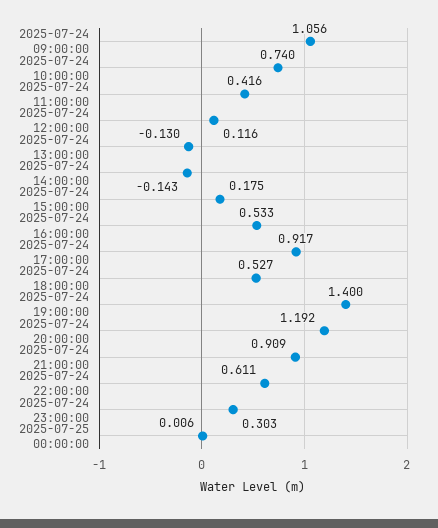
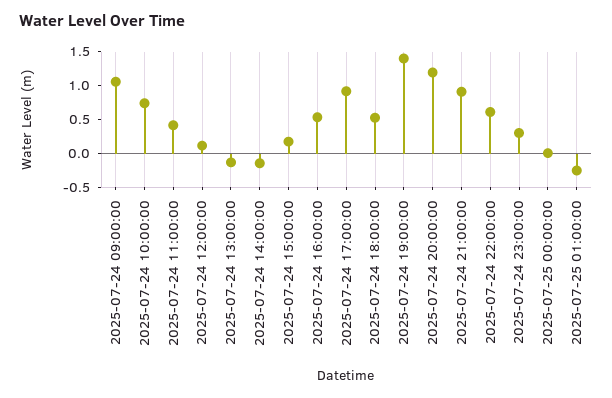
2025-07-25 01:00:00: none -> -0.25

